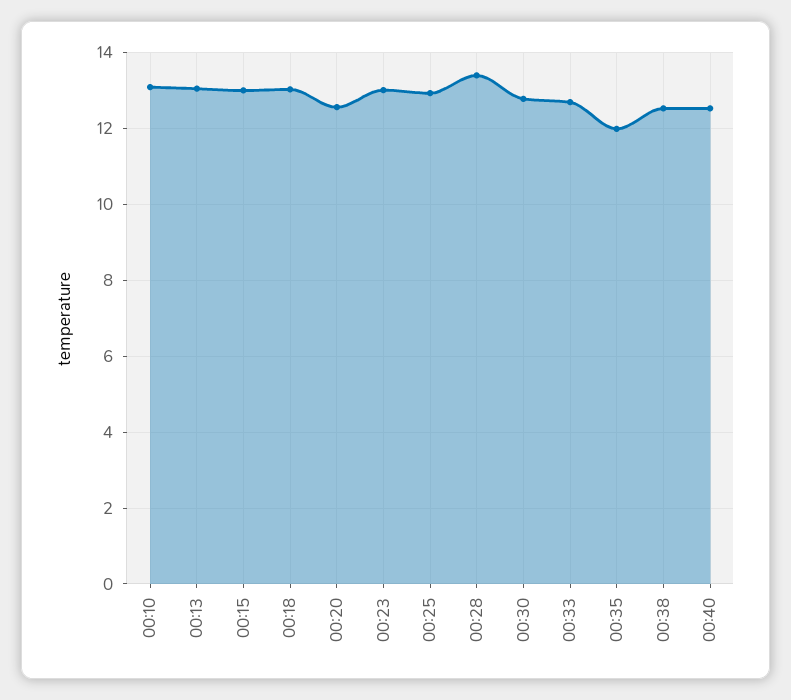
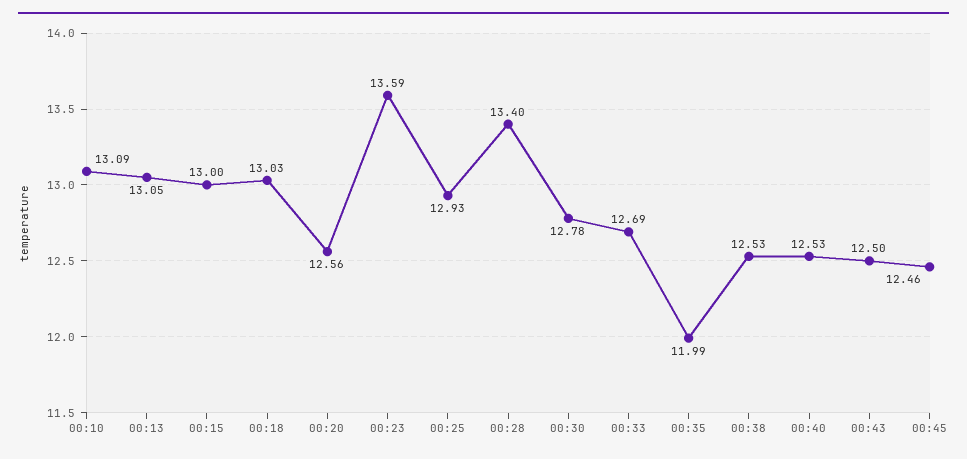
00:23: 13 -> 13.59
00:43: none -> 12.5
00:45: none -> 12.46

